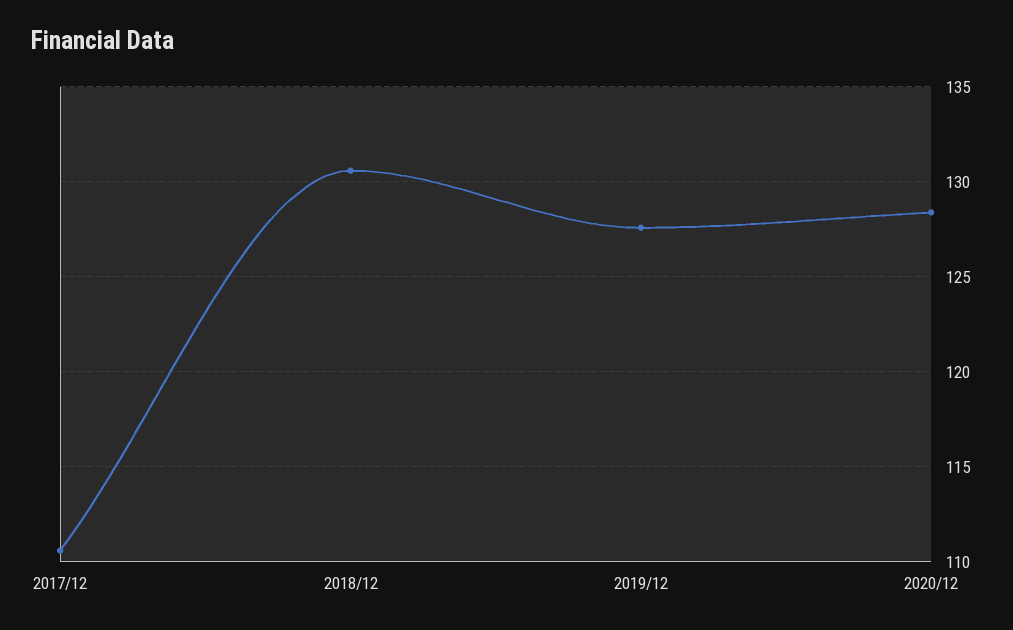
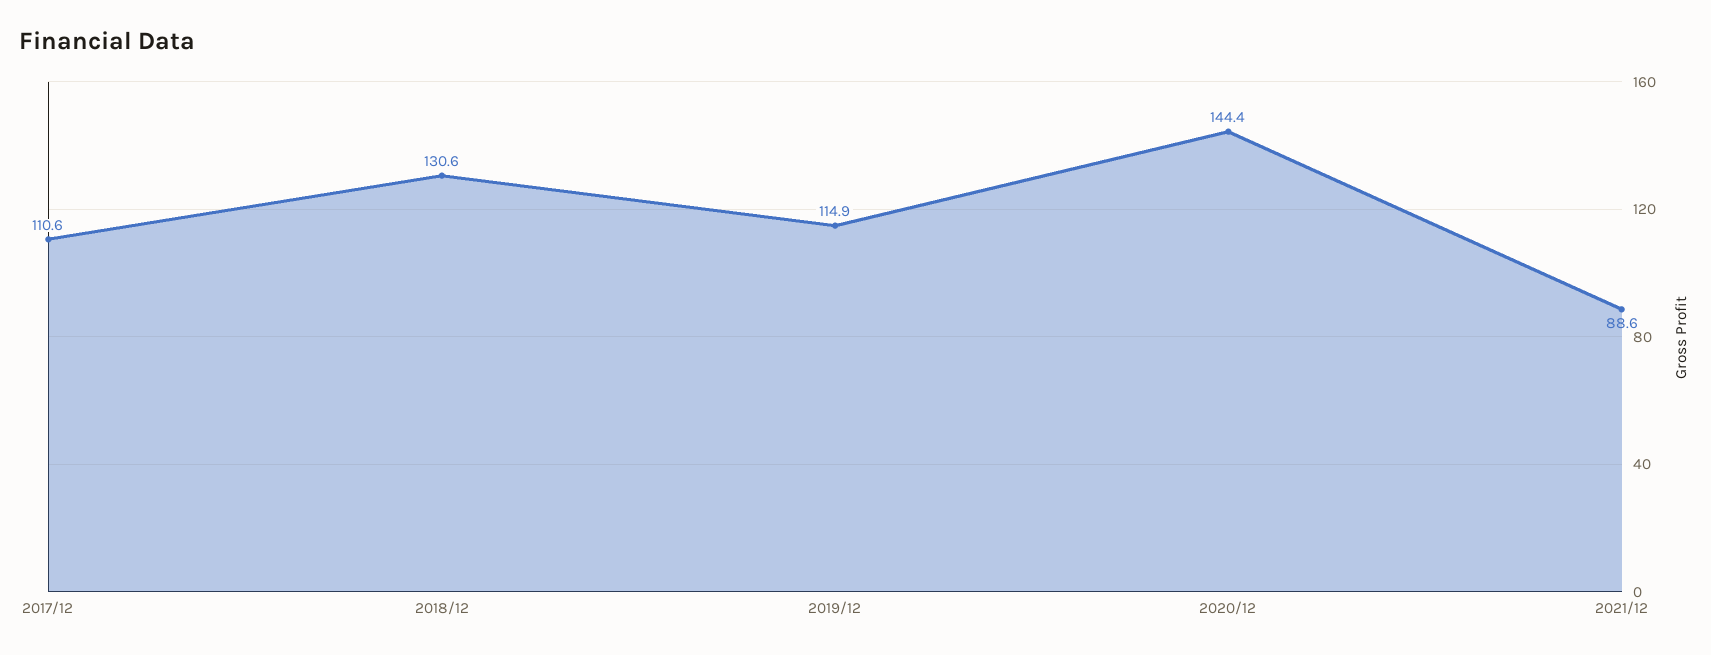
2019/12: 127.5 -> 114.9
2020/12: 128.5 -> 144.4
2021/12: none -> 88.6

